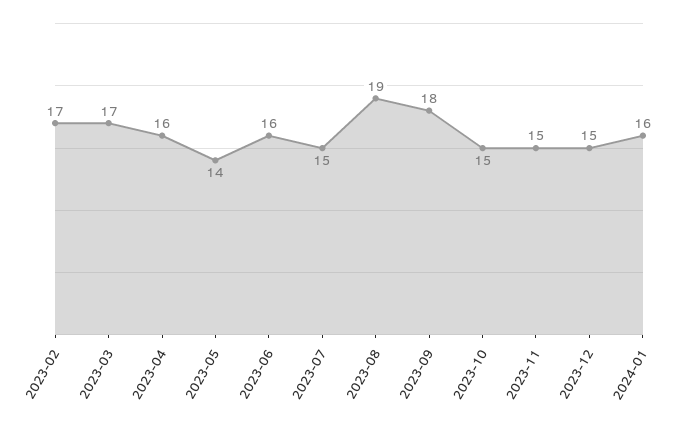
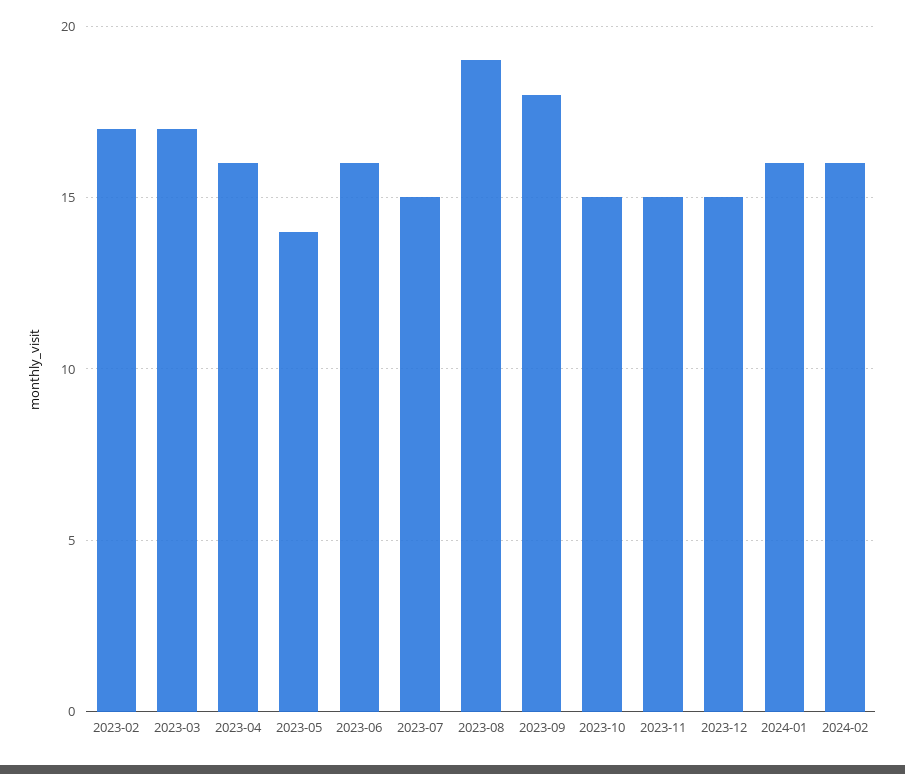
2024-02: none -> 16

